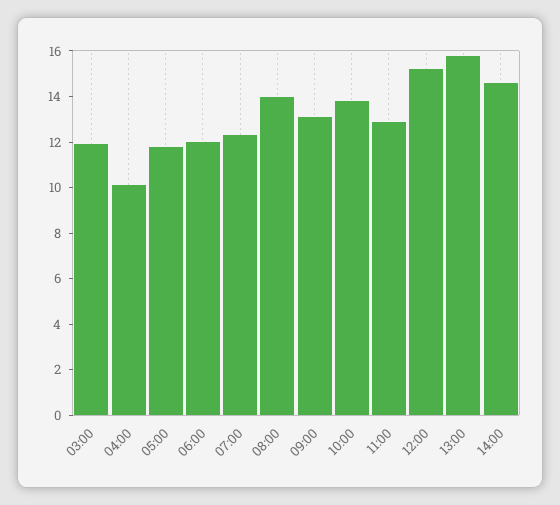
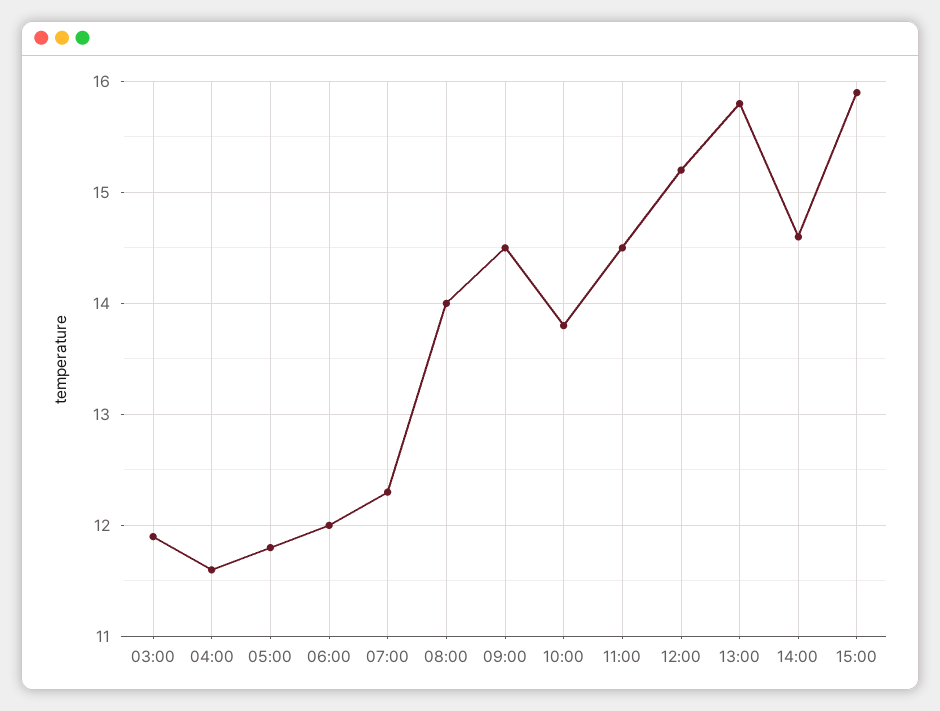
04:00: 10 -> 11.6
09:00: 13 -> 14.5
11:00: 13 -> 14.5
15:00: none -> 15.9

